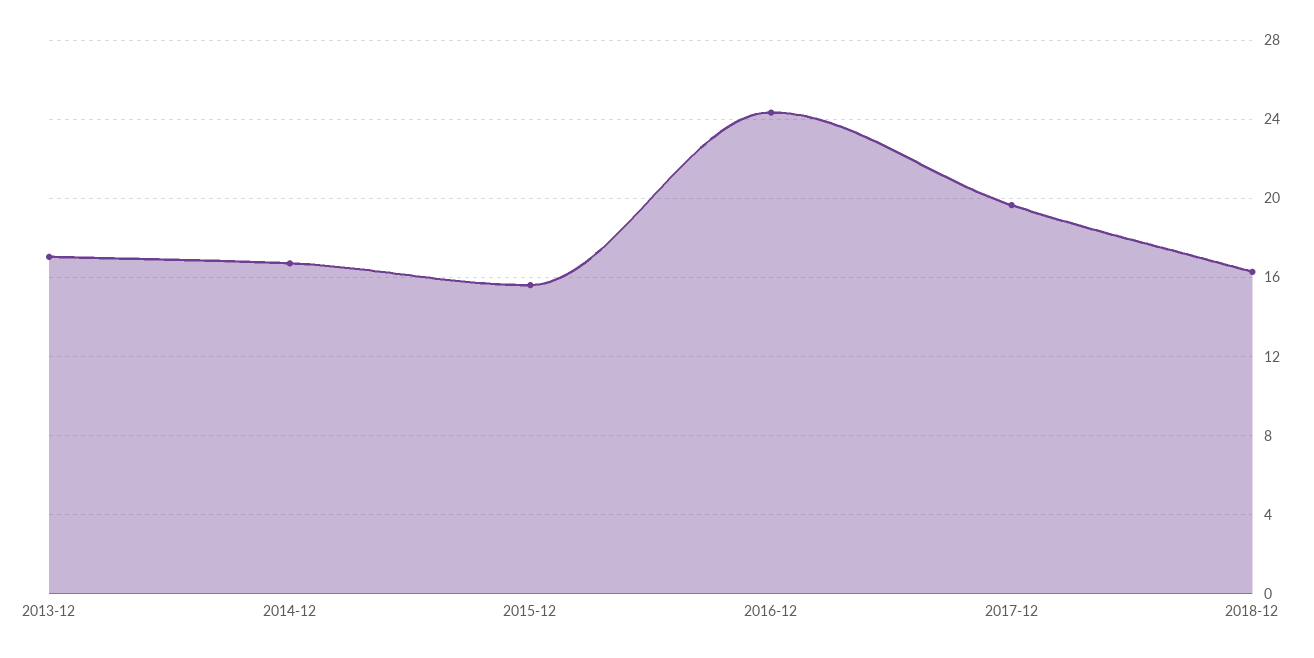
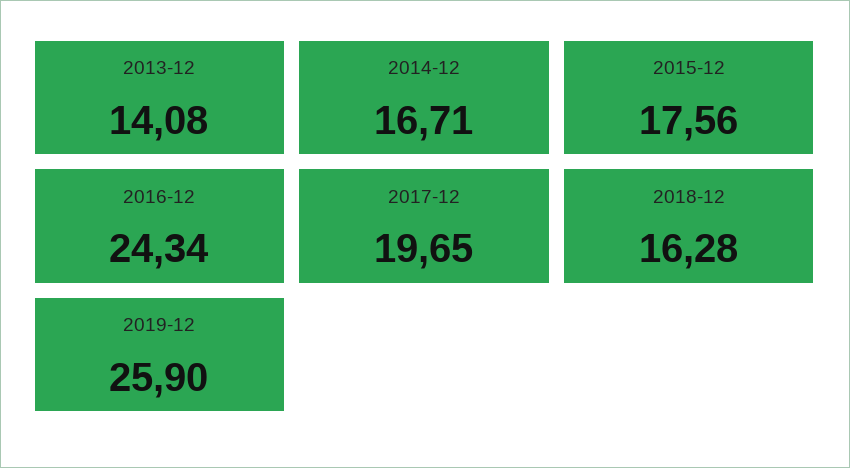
2013-12: 17 -> 14.08
2015-12: 15.5 -> 17.56
2019-12: none -> 25.9

